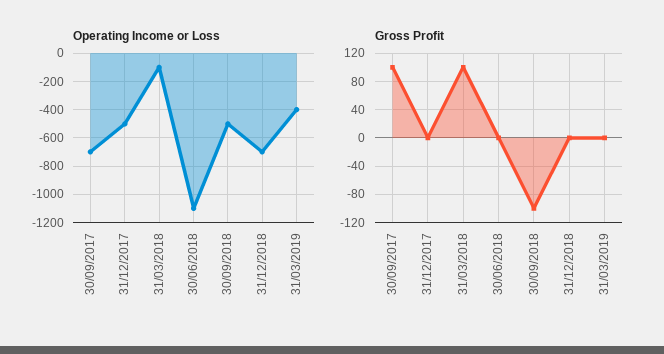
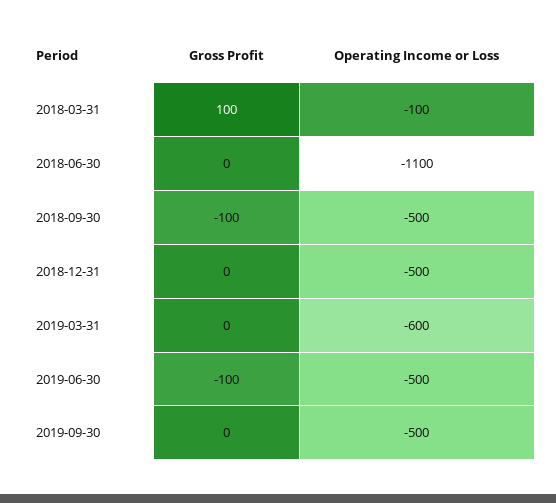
Operating Income or Loss, 30/09/2017: -700 -> none
Operating Income or Loss, 31/12/2017: -500 -> none
Operating Income or Loss, 31/12/2018: -700 -> -500
Operating Income or Loss, 31/03/2019: -400 -> -600
Gross Profit, 30/09/2017: 100 -> none
Gross Profit, 31/12/2017: 0 -> none
Gross Profit, 2019-06-30: none -> -100
Operating Income or Loss, 2019-06-30: none -> -500
Gross Profit, 2019-09-30: none -> 0
Operating Income or Loss, 2019-09-30: none -> -500

